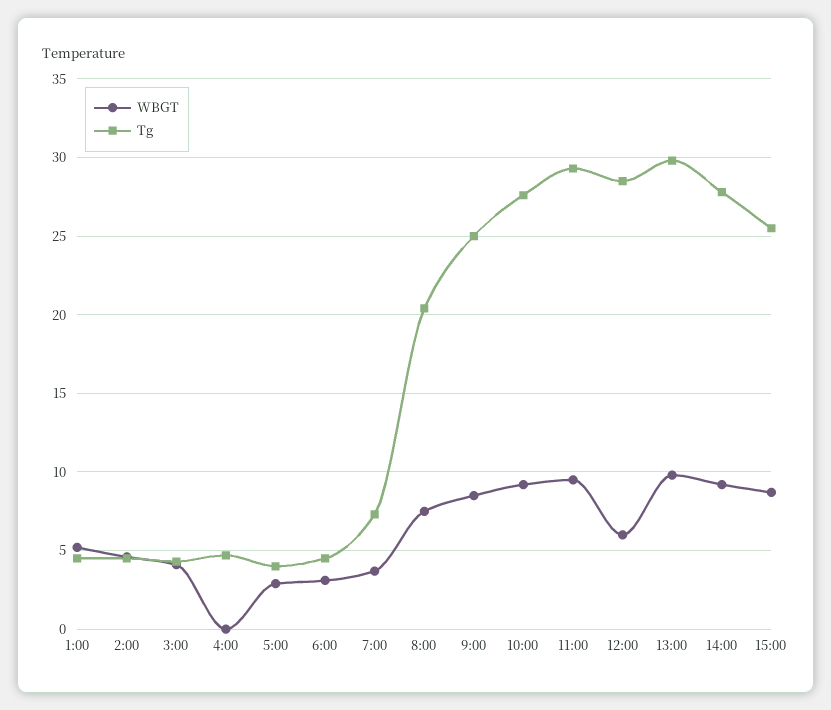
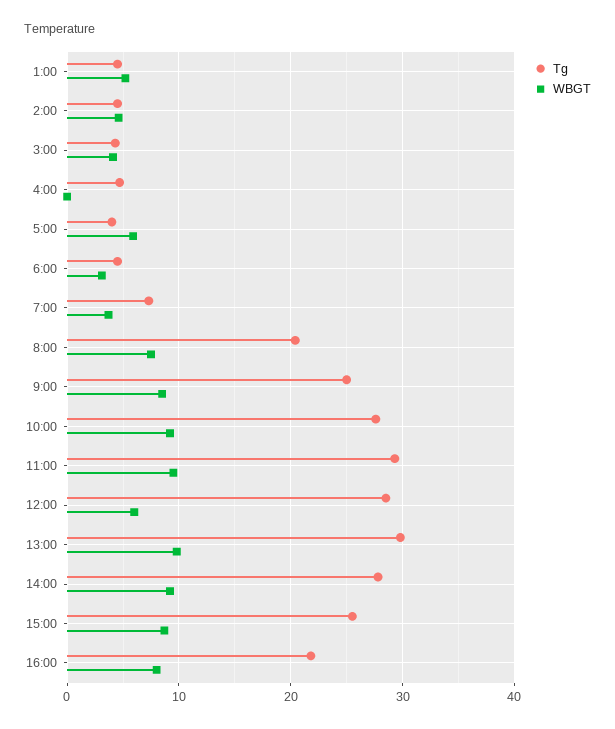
WBGT, 5:00: 3 -> 6
Tg, 16:00: none -> 22
WBGT, 16:00: none -> 8

